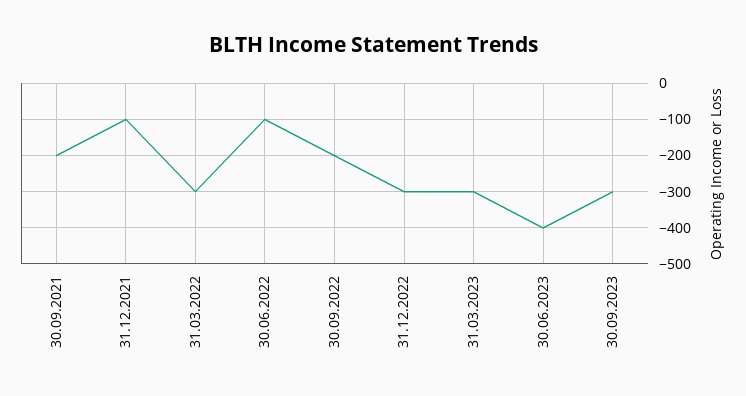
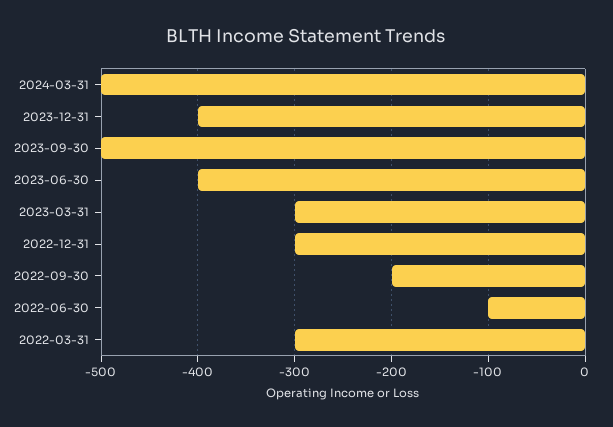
30.09.2021: -200 -> none
31.12.2021: -100 -> none
30.09.2023: -300 -> -500
2024-03-31: none -> -500
2023-12-31: none -> -400

